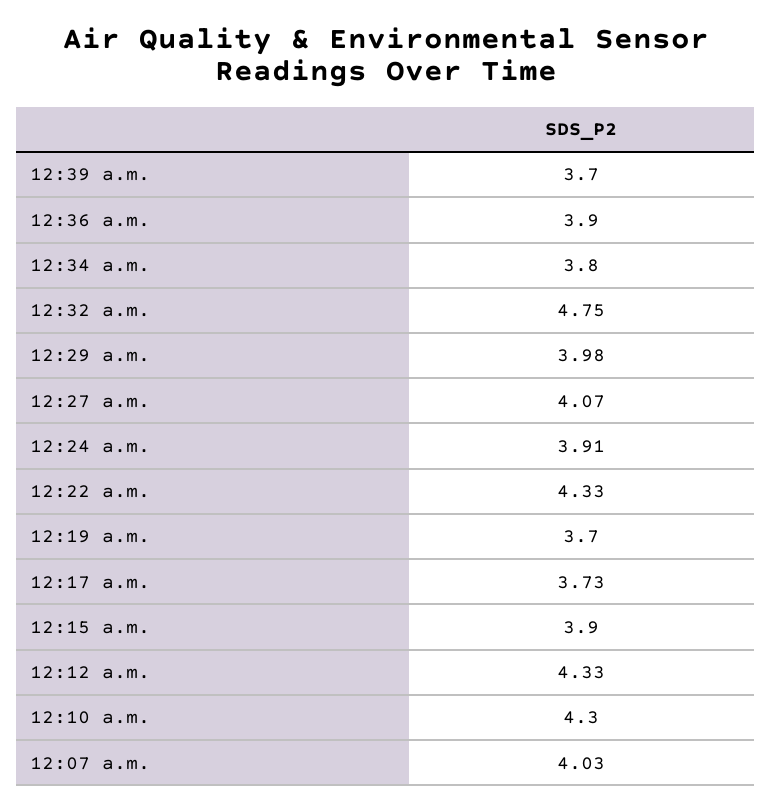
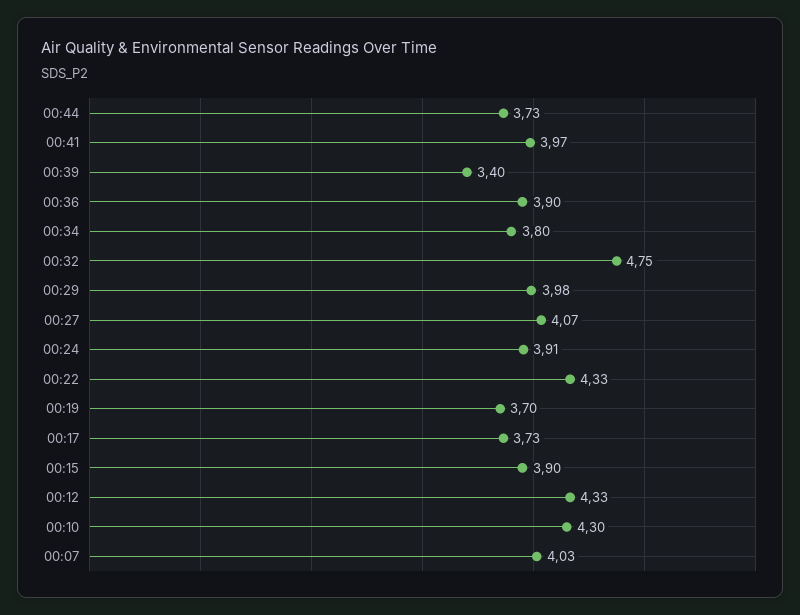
12:39 a.m.: 3.7 -> 3.4
00:44: none -> 3.73
00:41: none -> 3.97

